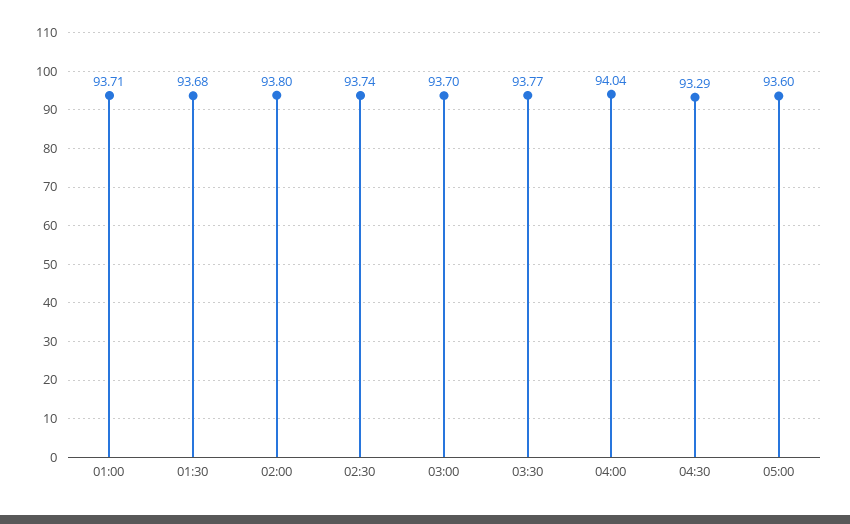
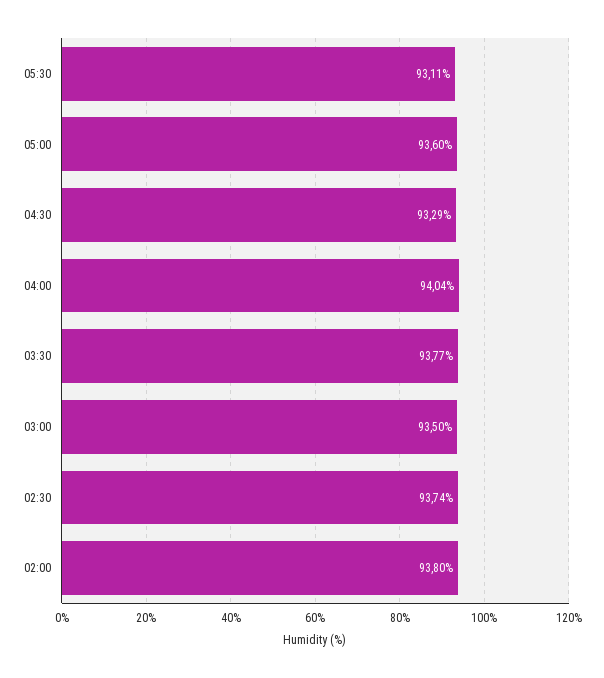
01:00: 93.71 -> none
01:30: 93.68 -> none
03:00: 93.7 -> 93.5
05:30: none -> 93.11

